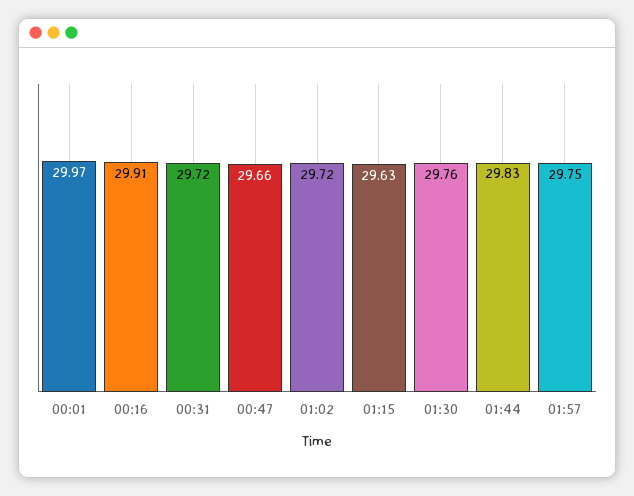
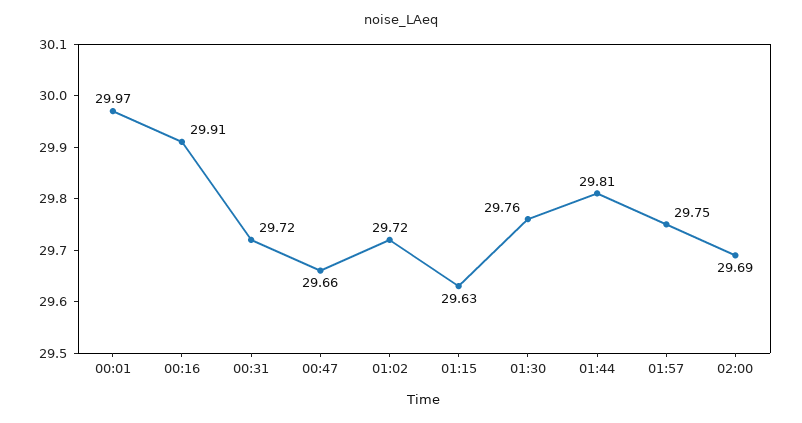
01:44: 29.83 -> 29.81
02:00: none -> 29.69

